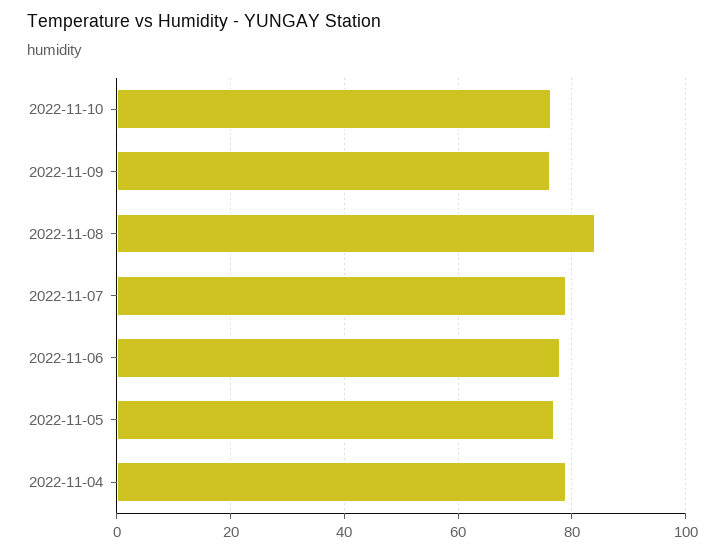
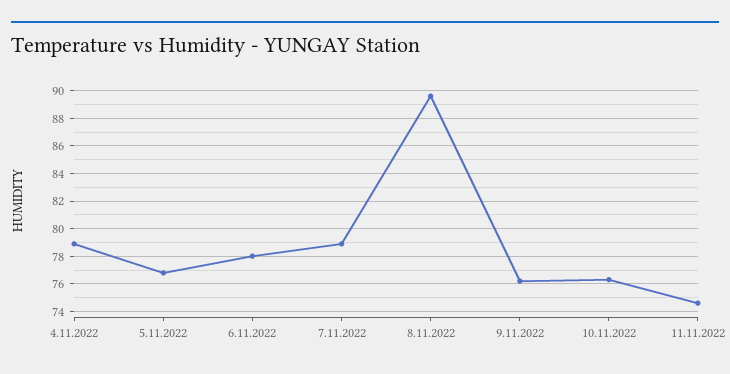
2022-11-08: 84 -> 89.5
11.11.2022: none -> 74.5

